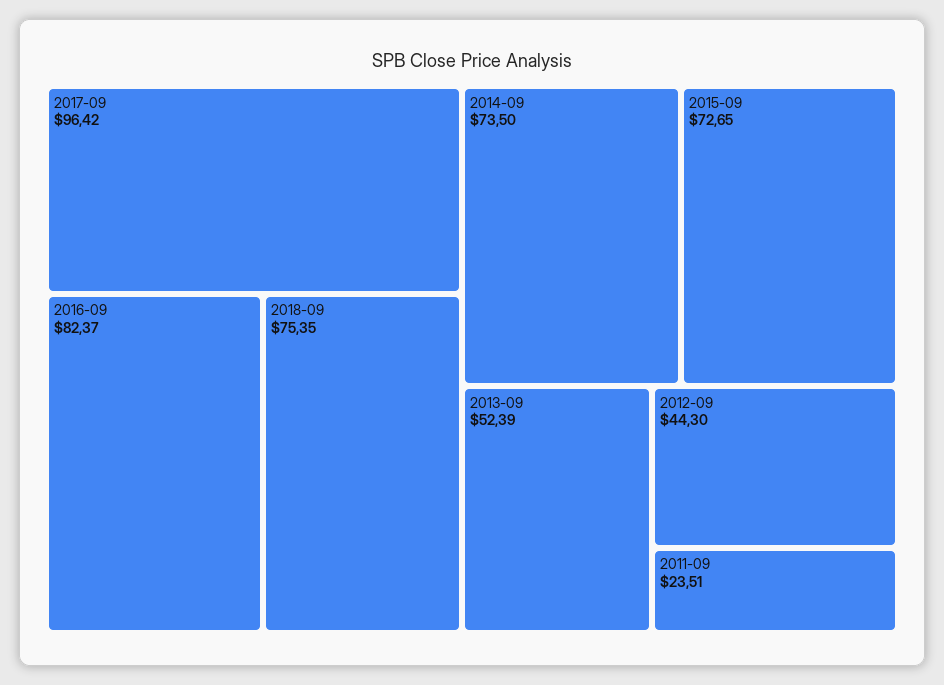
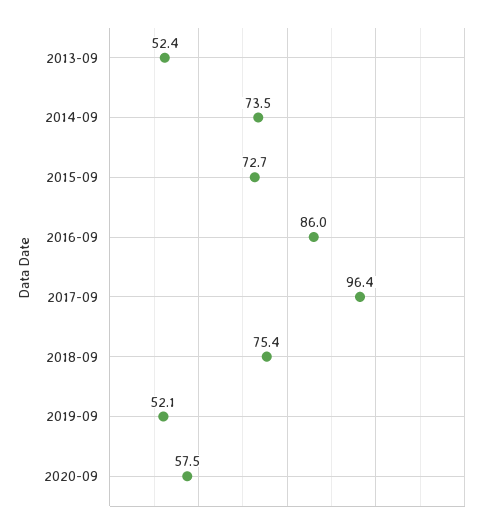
2016-09: 82.37 -> 86
2012-09: 44.3 -> none
2011-09: 23.51 -> none
2019-09: none -> 52.1
2020-09: none -> 57.5

